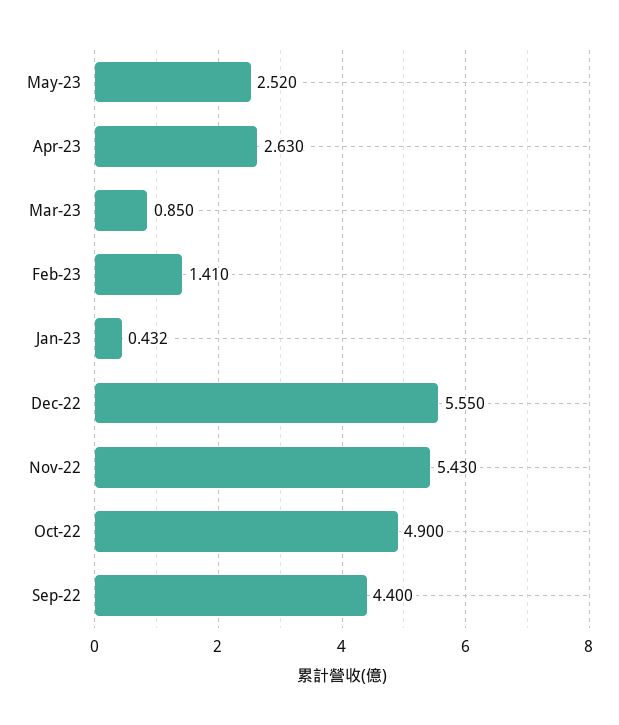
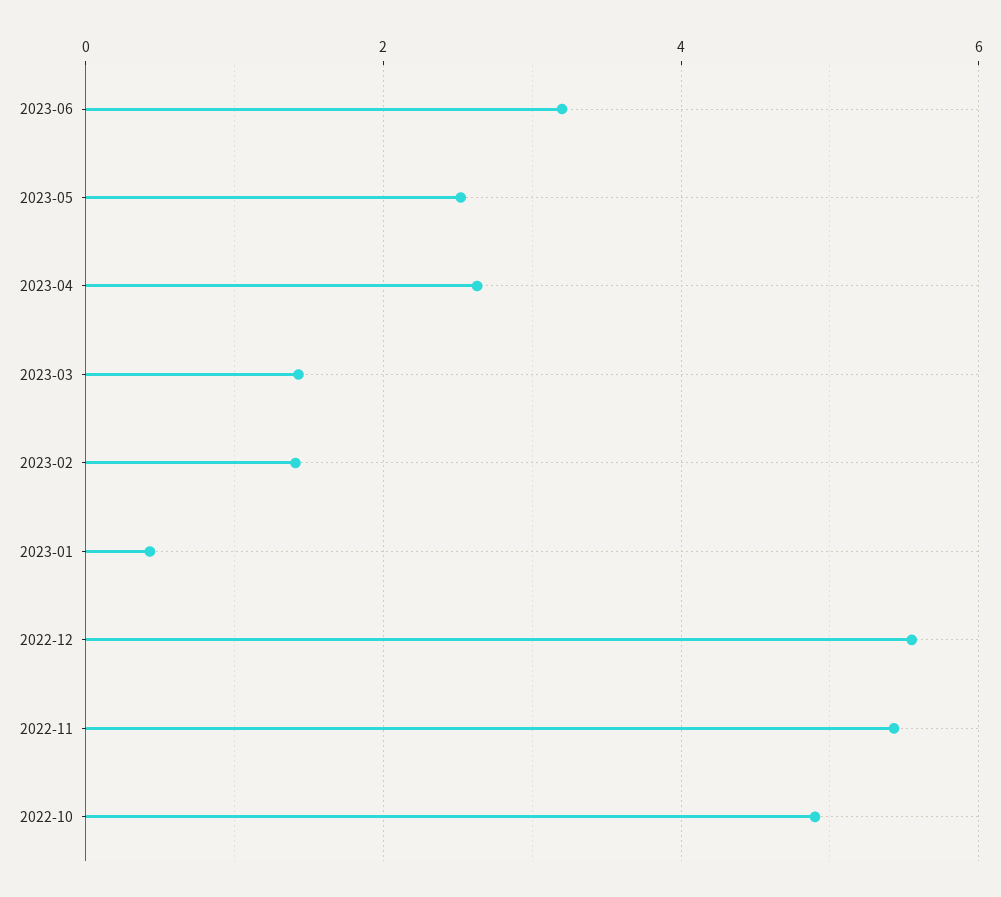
Mar-23: 0.85 -> 1.4
Sep-22: 4.4 -> none
2023-06: none -> 3.2

